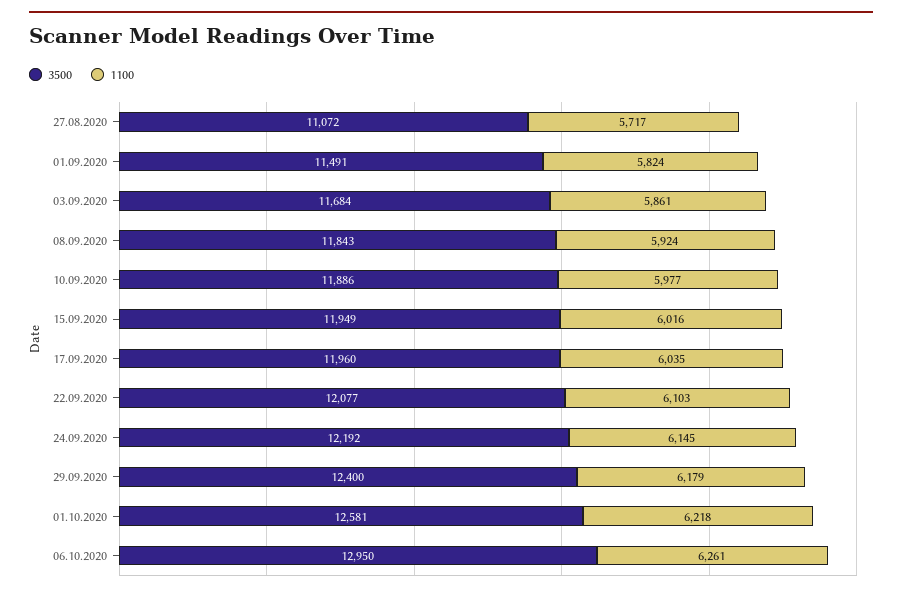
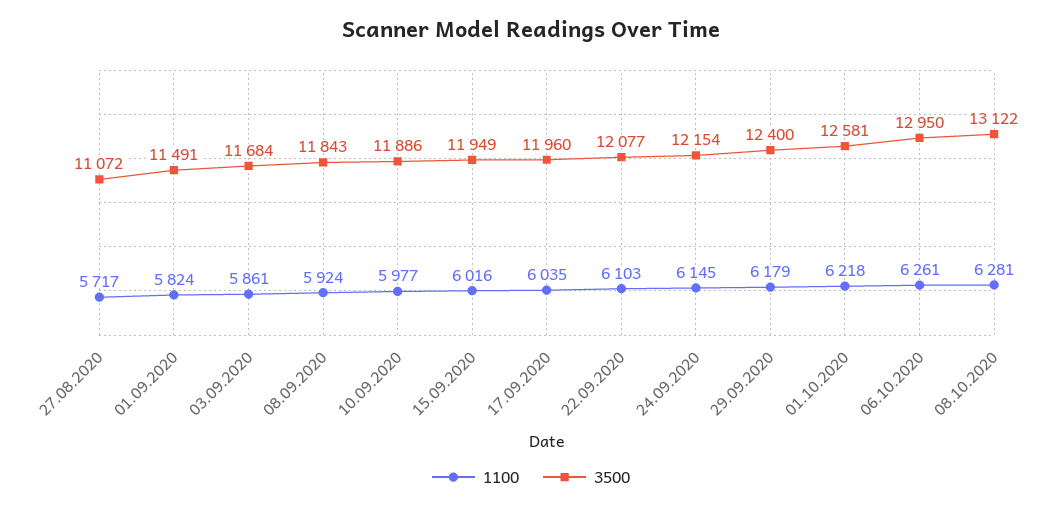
3500, 24.09.2020: 12192 -> 12154
1100, 08.10.2020: none -> 6281
3500, 08.10.2020: none -> 13122

